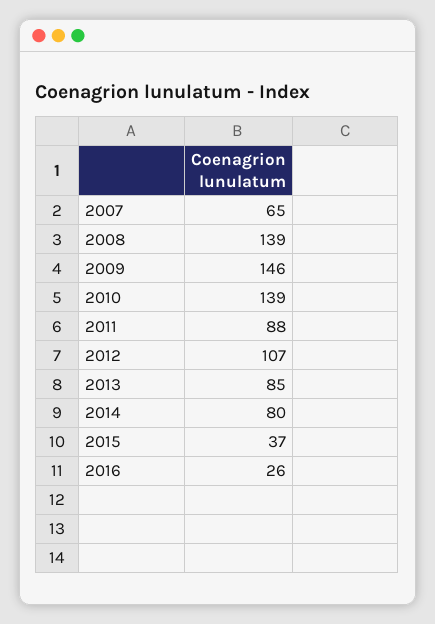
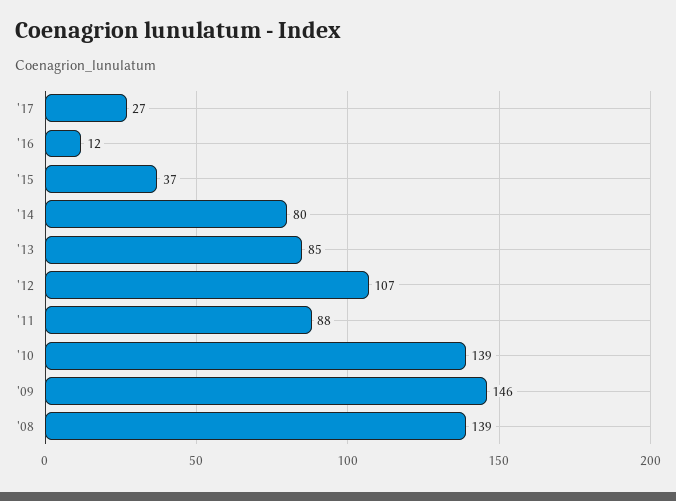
2007: 65 -> none
2016: 26 -> 12
'17: none -> 27

